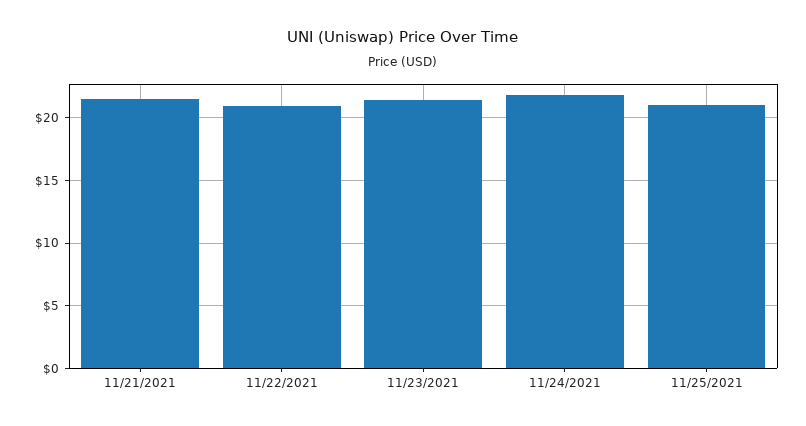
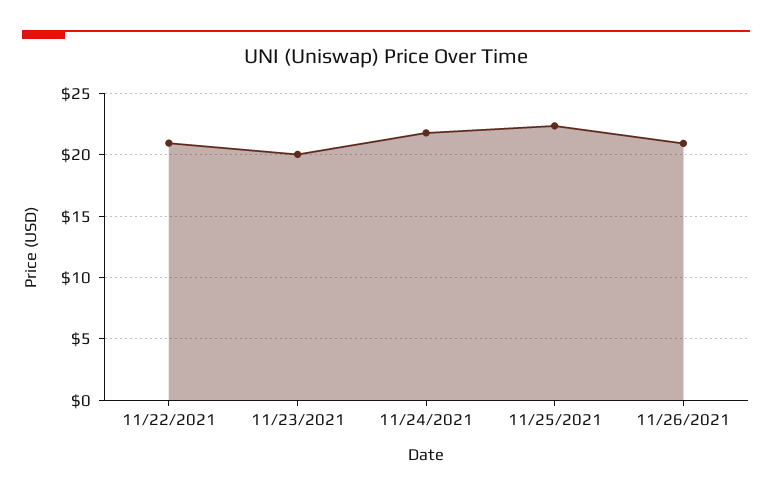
11/21/2021: 21.5 -> none
11/23/2021: 21.5 -> 20
11/25/2021: 21 -> 22.5
11/26/2021: none -> 21

